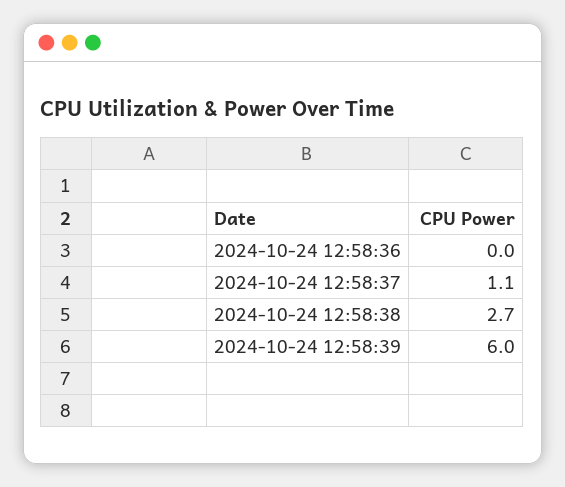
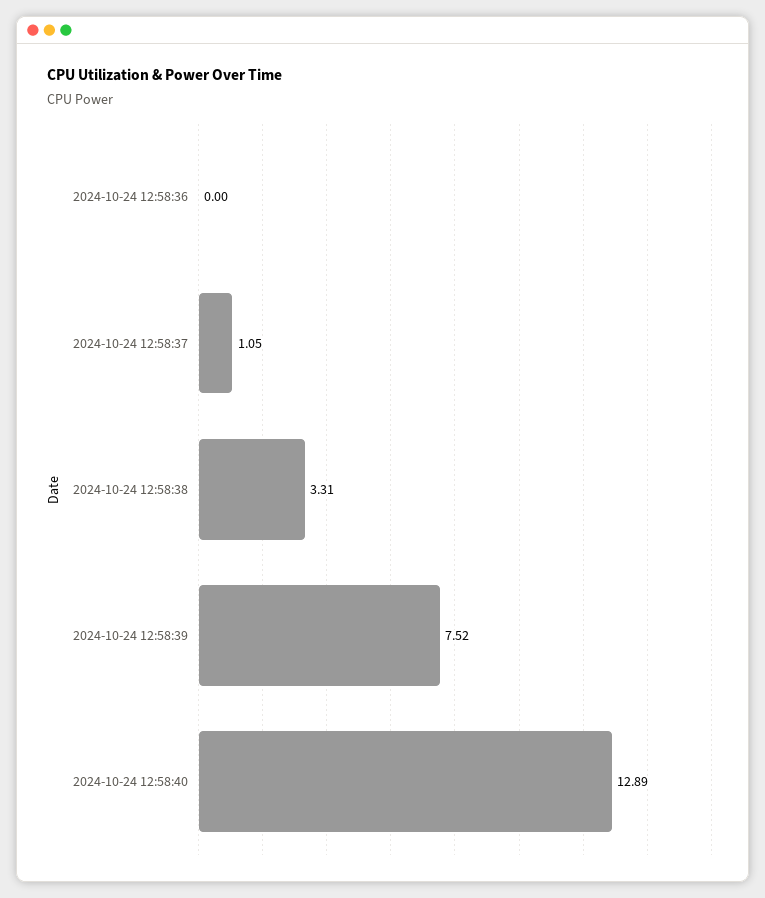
2024-10-24 12:58:38: 2.7 -> 3.31
2024-10-24 12:58:39: 6 -> 7.52
2024-10-24 12:58:40: none -> 12.89

